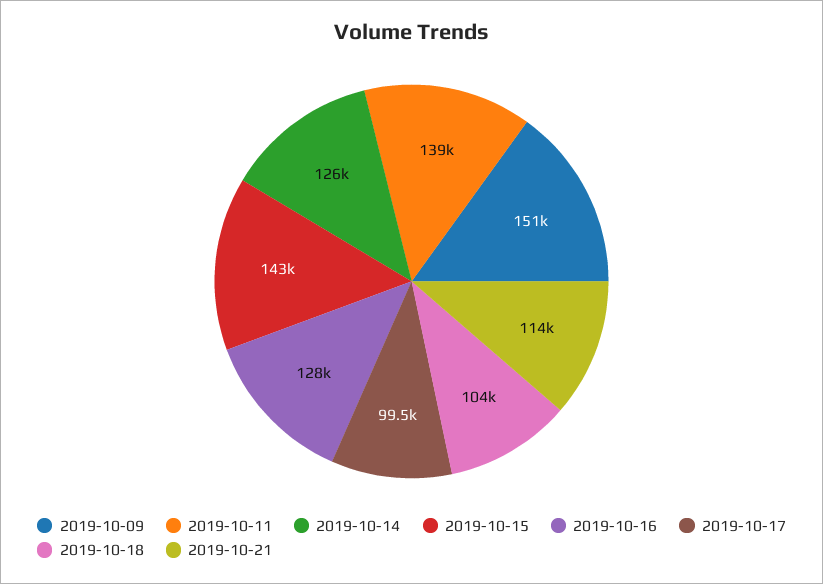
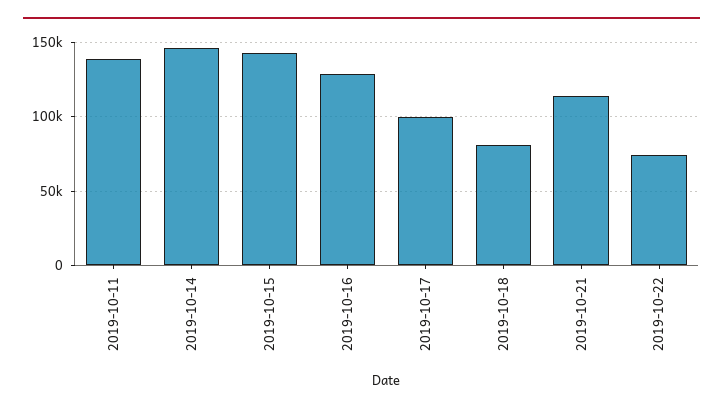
2019-10-09: 151000 -> none
2019-10-14: 126000 -> 145000
2019-10-18: 104000 -> 80000
2019-10-22: none -> 75000

